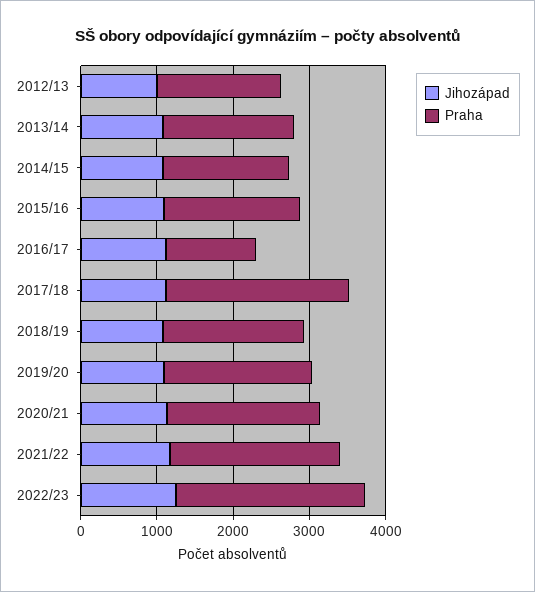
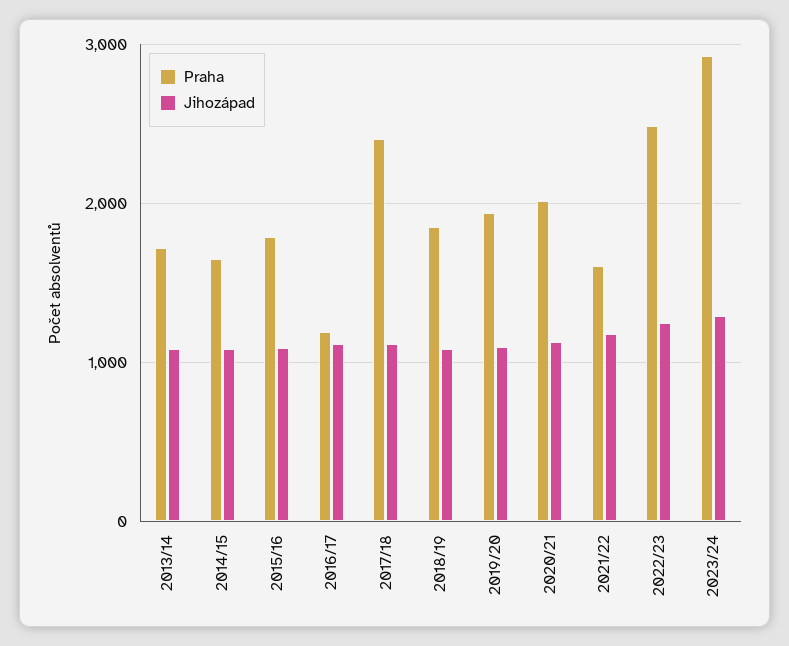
Jihozápad, 2012/13: 1000 -> none
Praha, 2012/13: 1600 -> none
Praha, 2021/22: 2200 -> 1600
Praha, 2023/24: none -> 2900
Jihozápad, 2023/24: none -> 1300

